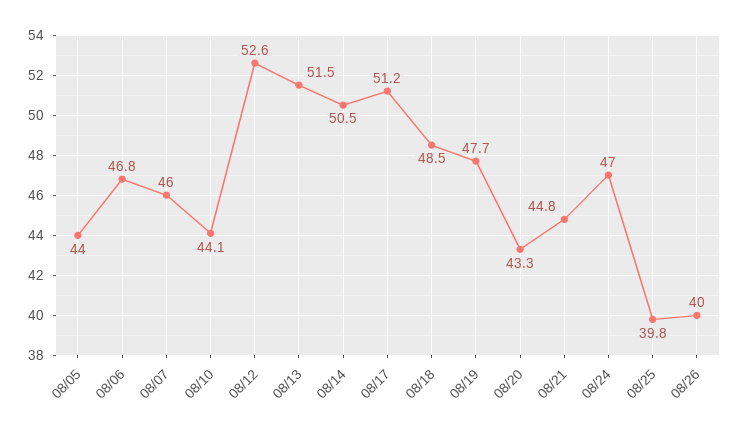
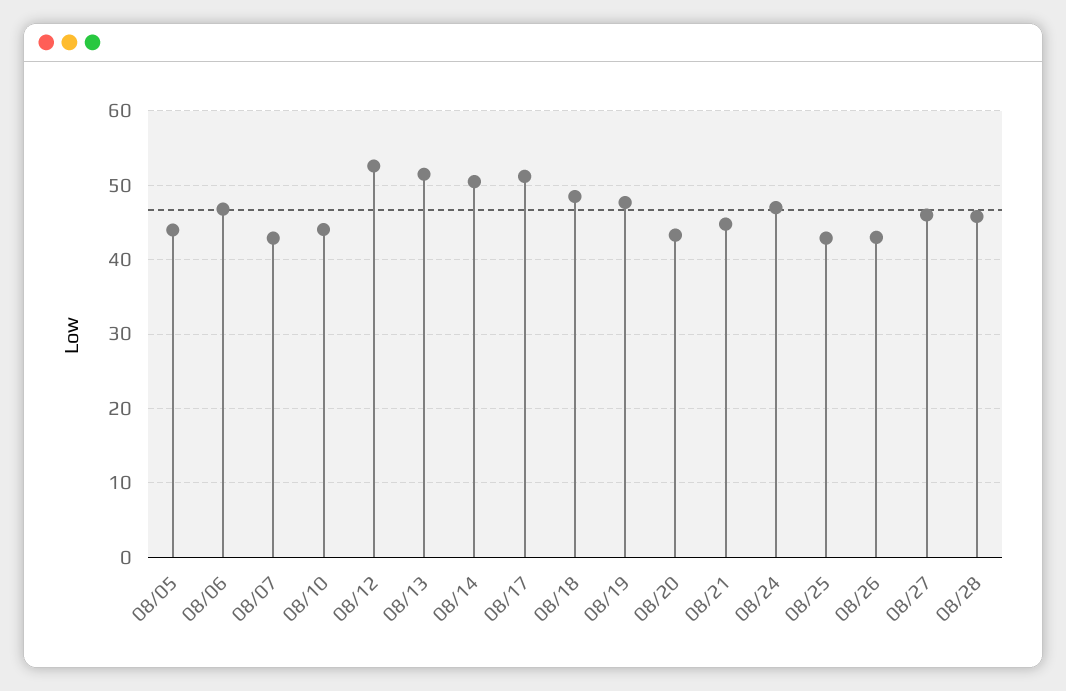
08/07: 46 -> 43
08/25: 39.8 -> 43
08/26: 40 -> 43
08/27: none -> 46
08/28: none -> 46

